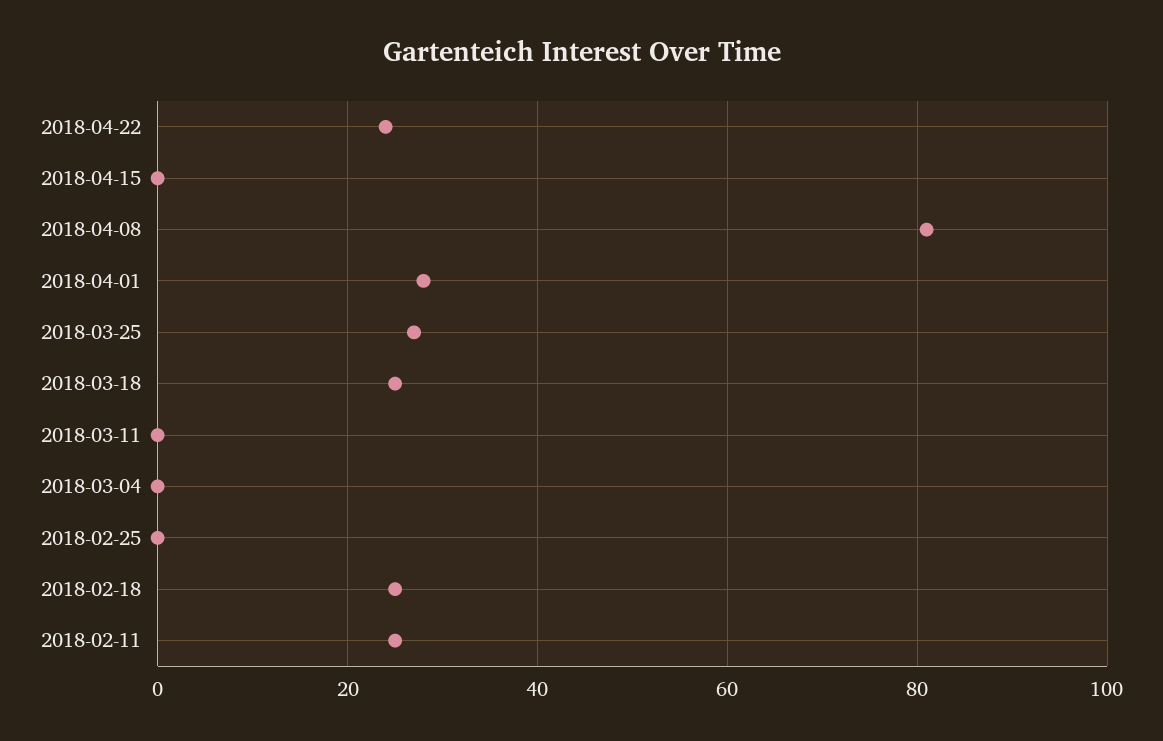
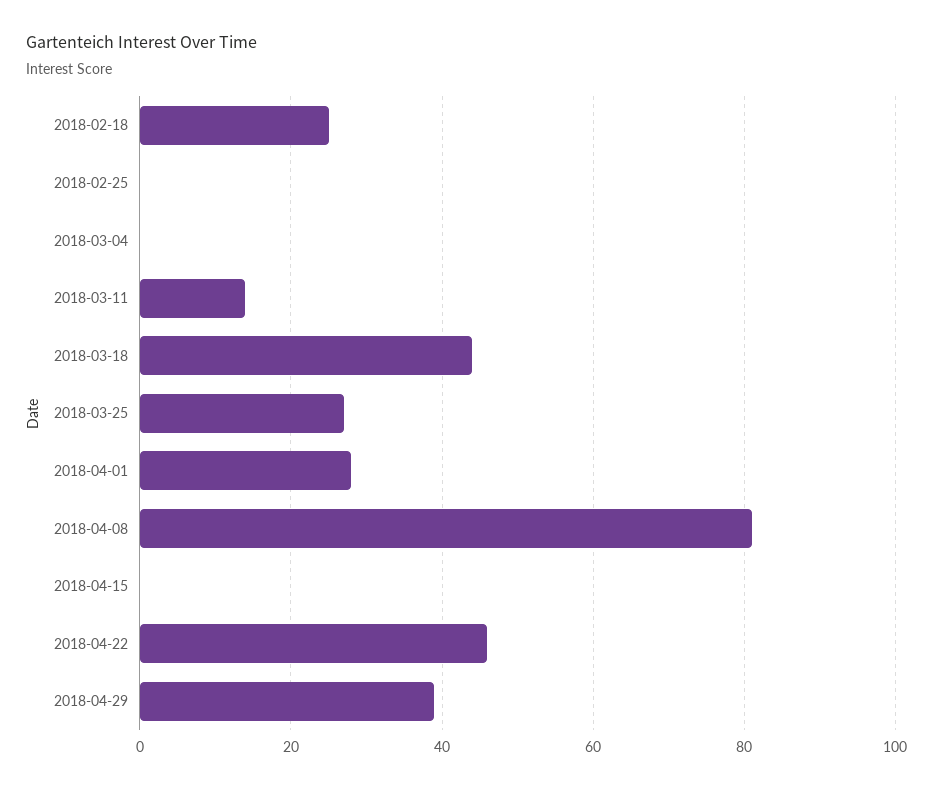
2018-04-22: 25 -> 45
2018-03-18: 25 -> 45
2018-03-11: 0 -> 15
2018-02-11: 25 -> none
2018-04-29: none -> 40

